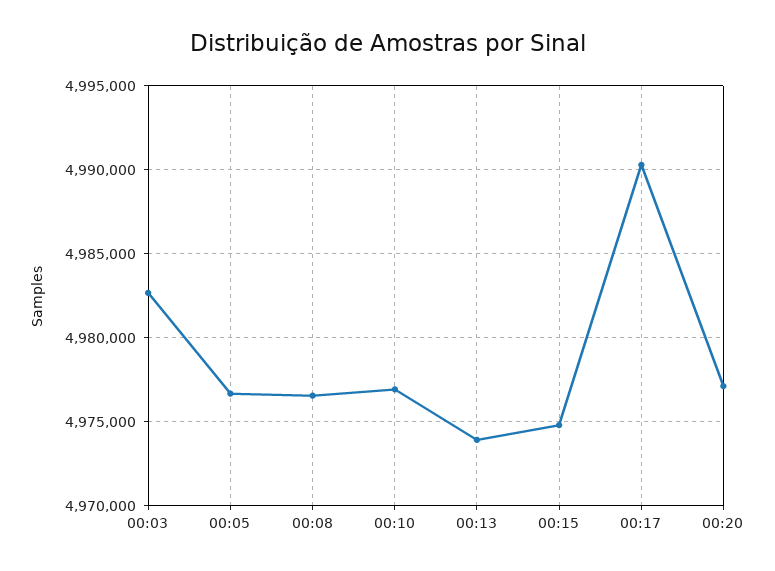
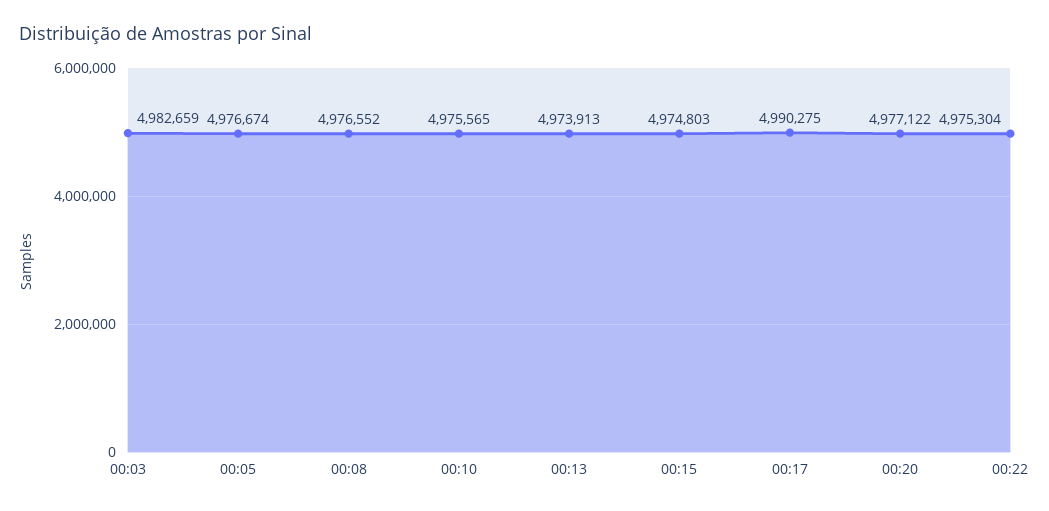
00:10: 4977000 -> 4975565
00:22: none -> 4975304

